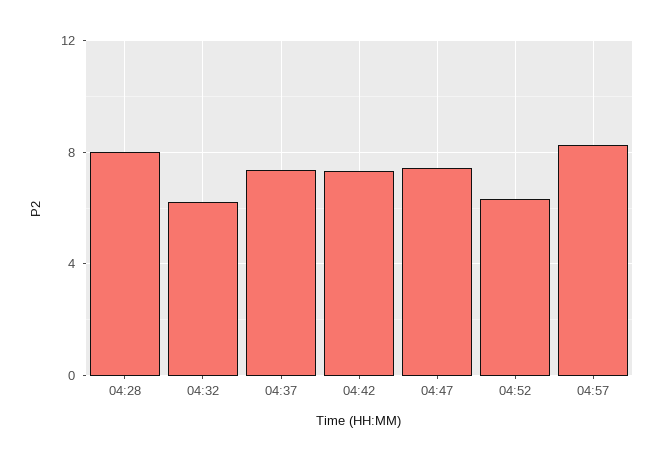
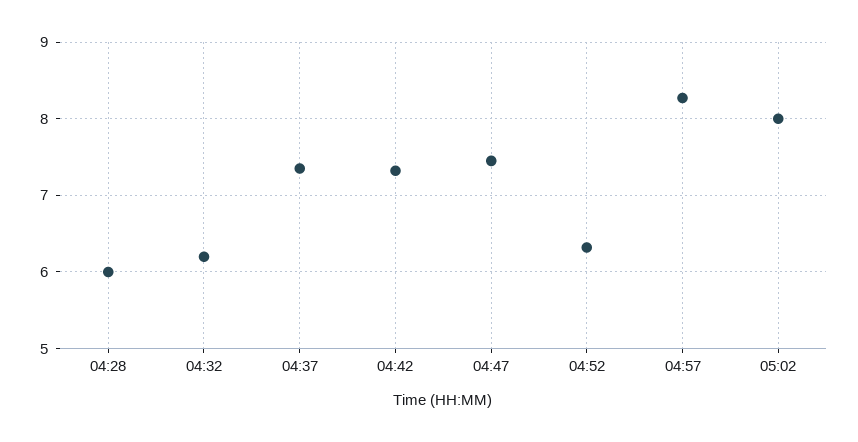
04:28: 8 -> 6
05:02: none -> 8

